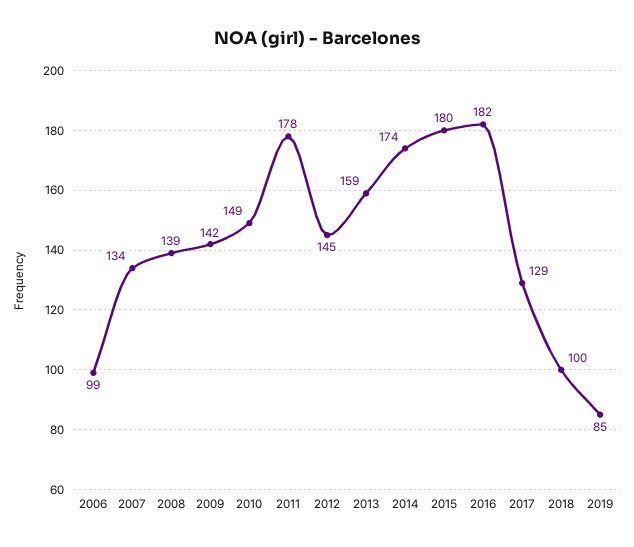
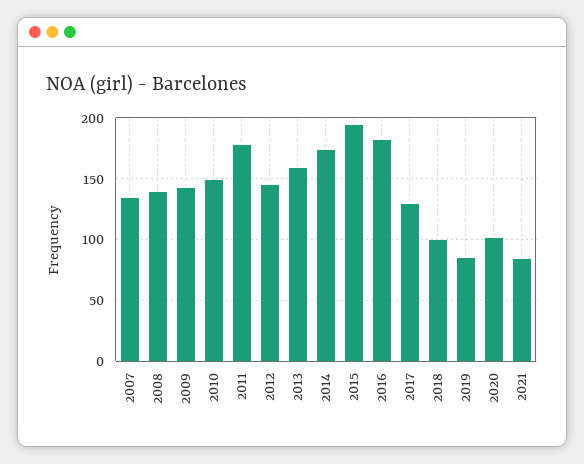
2006: 99 -> none
2015: 180 -> 195
2020: none -> 100
2021: none -> 85

